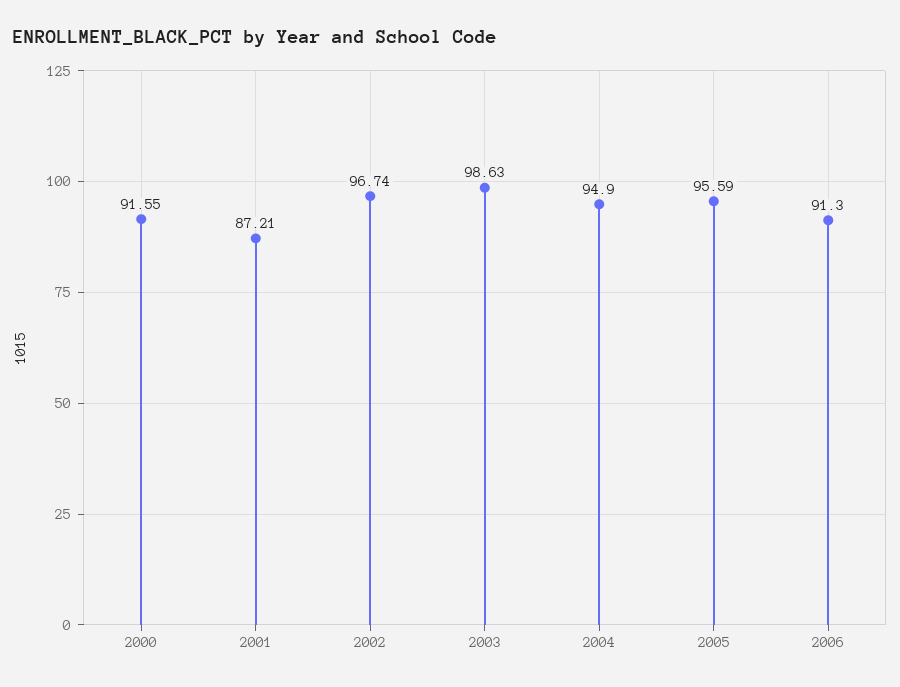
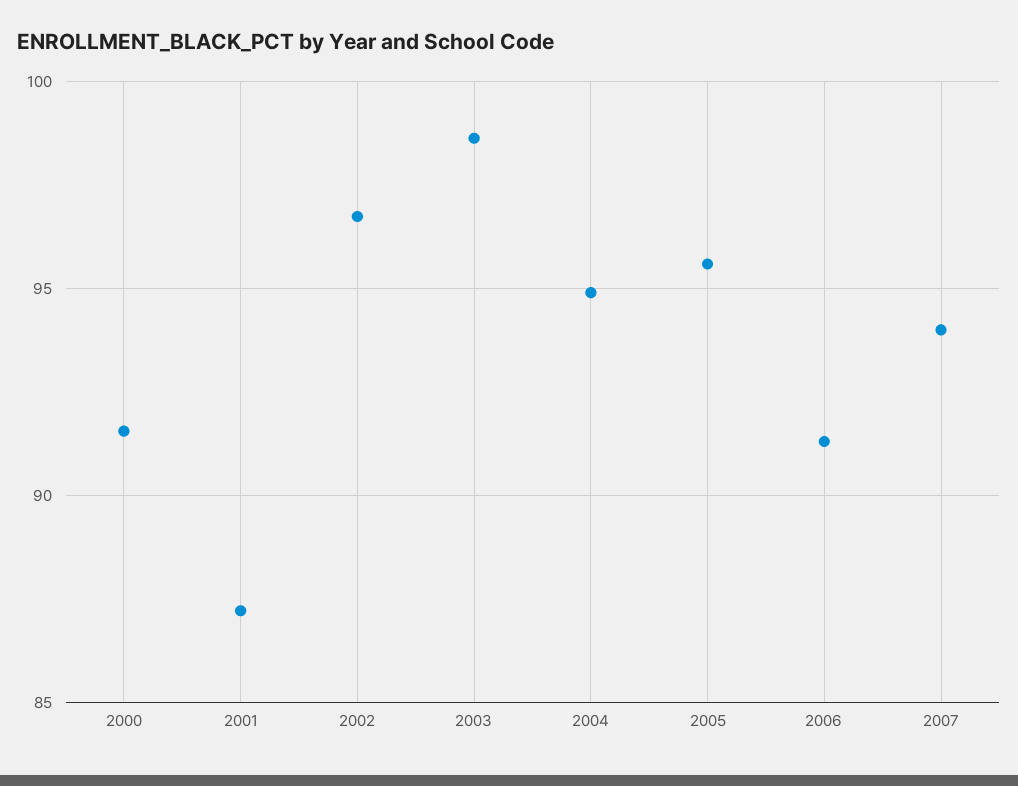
2007: none -> 94

